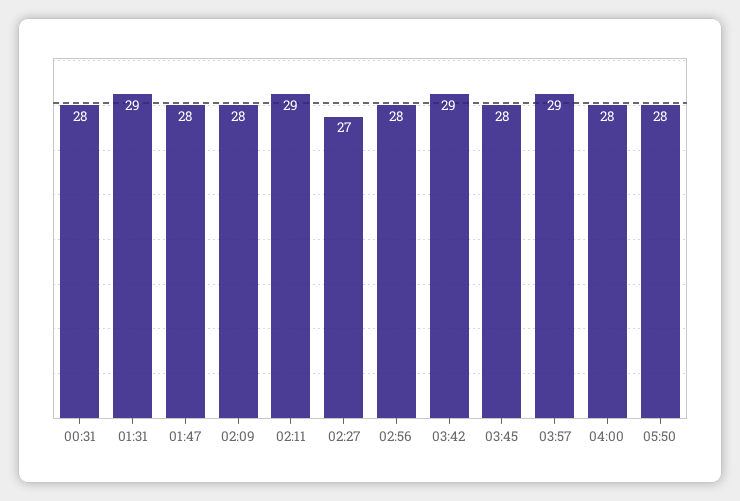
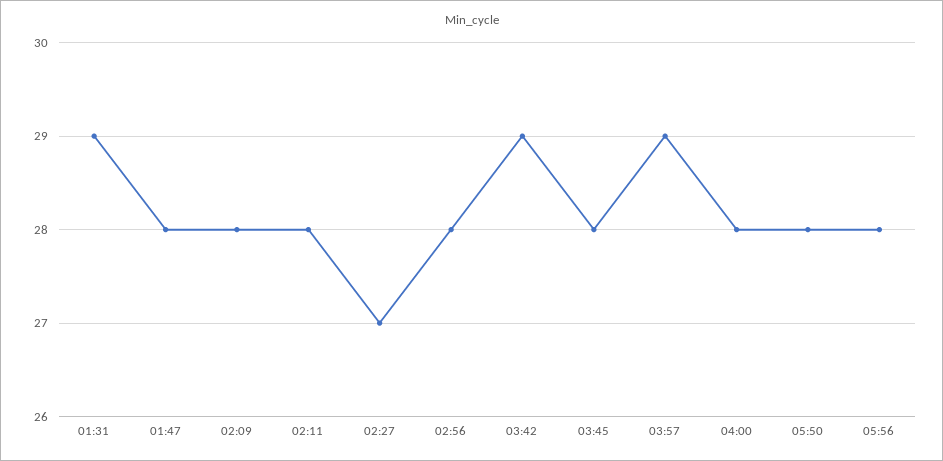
00:31: 28 -> none
02:11: 29 -> 28
05:56: none -> 28

